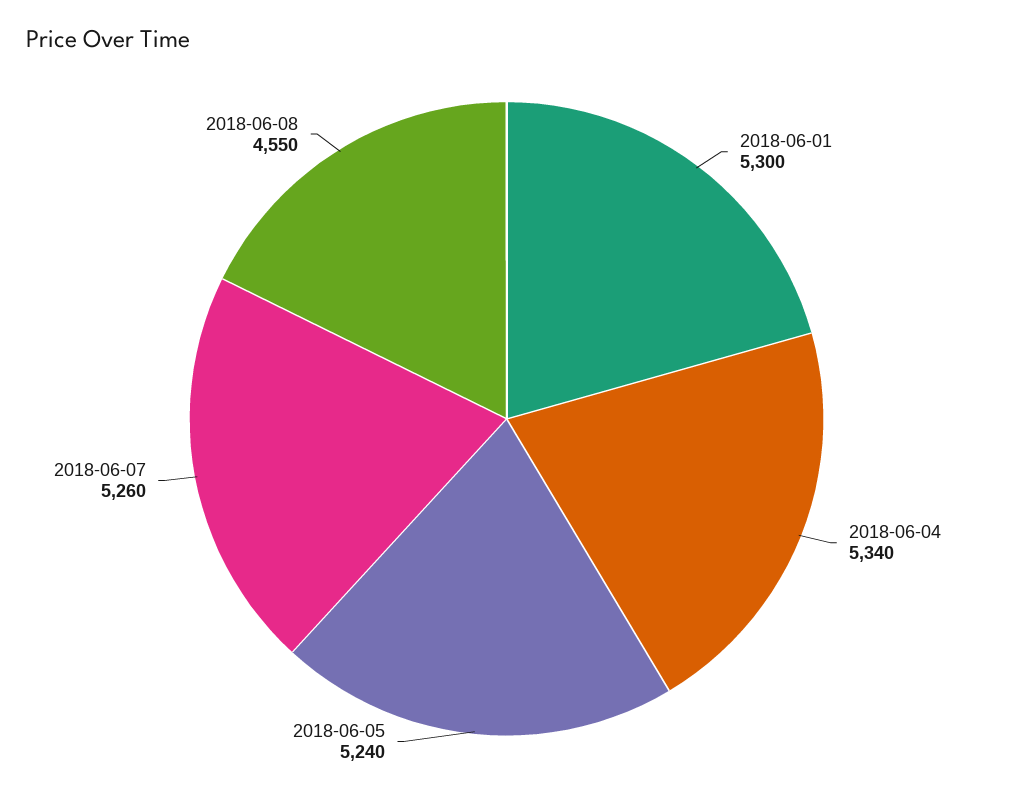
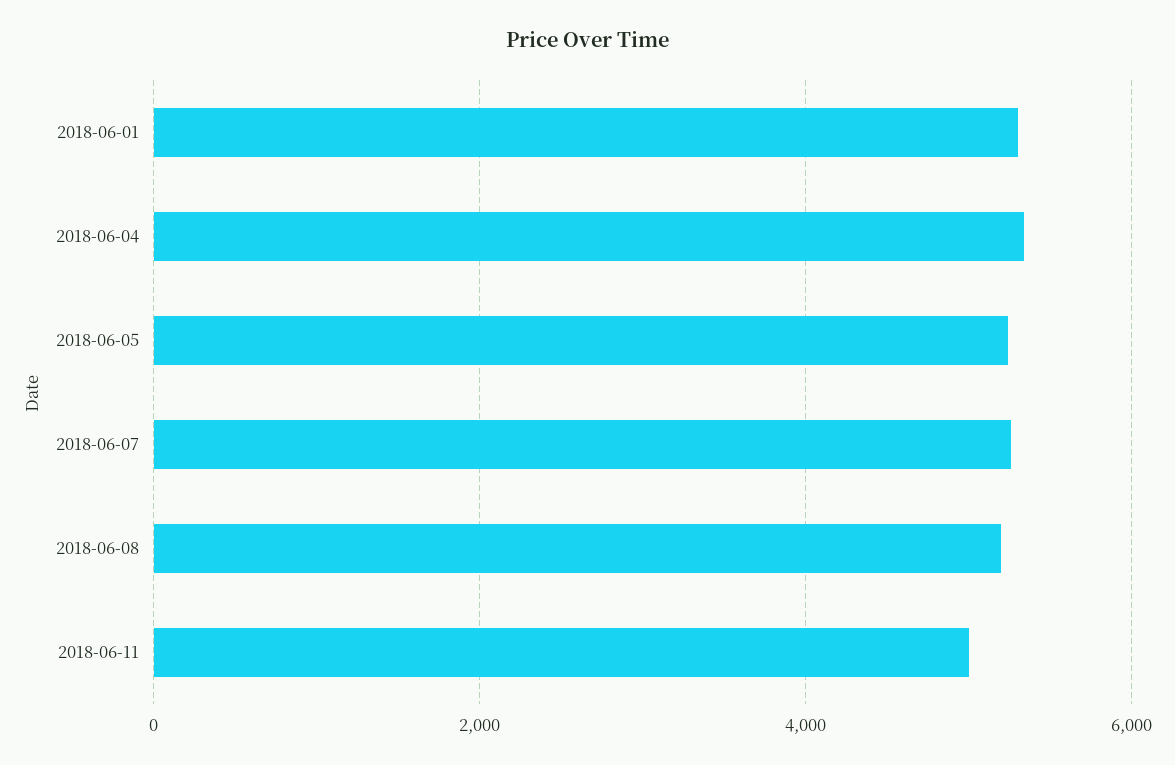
2018-06-08: 4550 -> 5200
2018-06-11: none -> 5000

